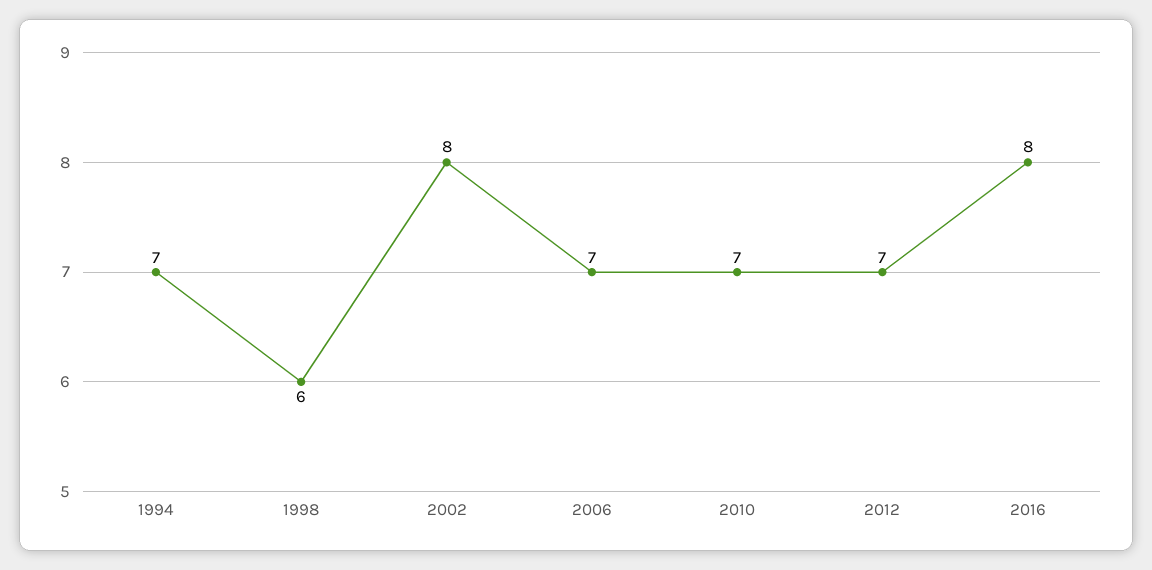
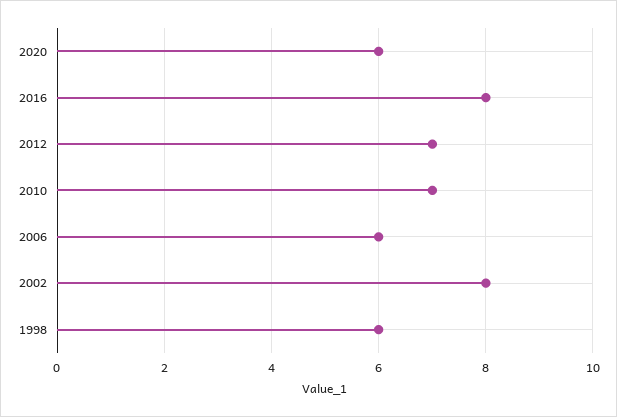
1994: 7 -> none
2006: 7 -> 6
2020: none -> 6

